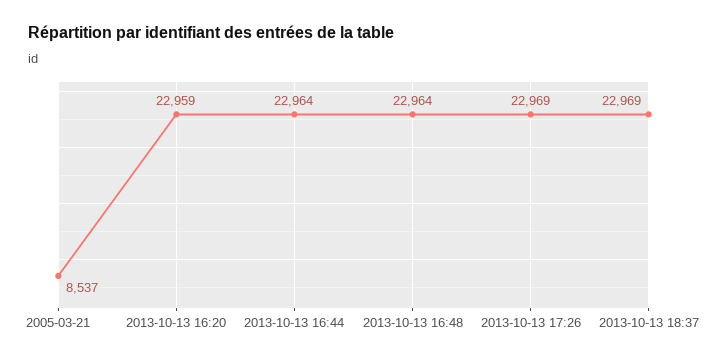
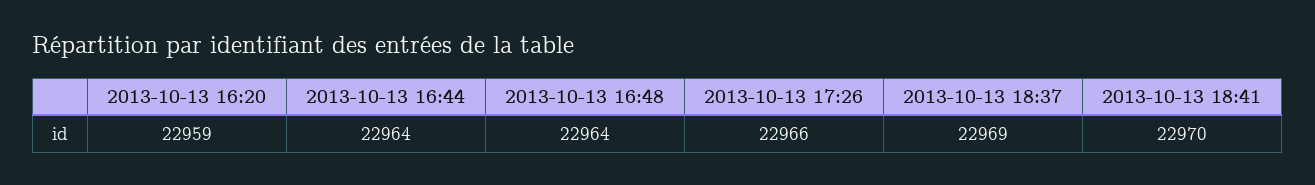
2005-03-21: 8537 -> none
2013-10-13 17:26: 22969 -> 22966
2013-10-13 18:41: none -> 22970

